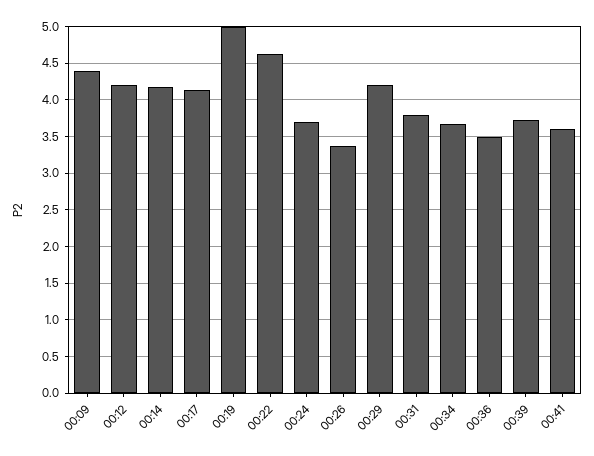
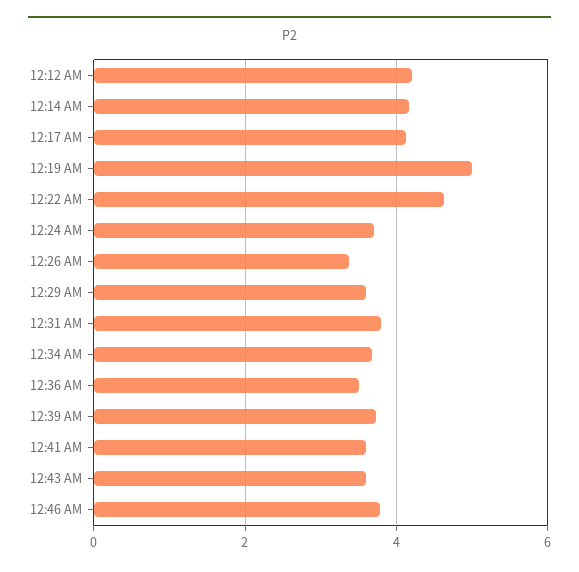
00:09: 4.4 -> none
00:29: 4.2 -> 3.6
12:43 AM: none -> 3.6
12:46 AM: none -> 3.8

